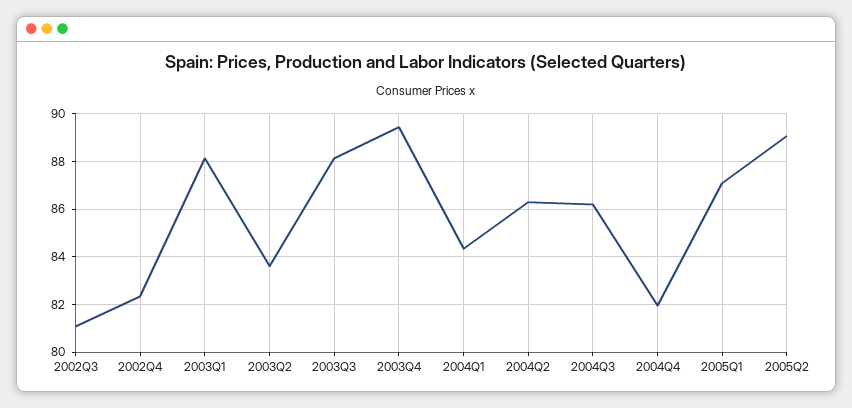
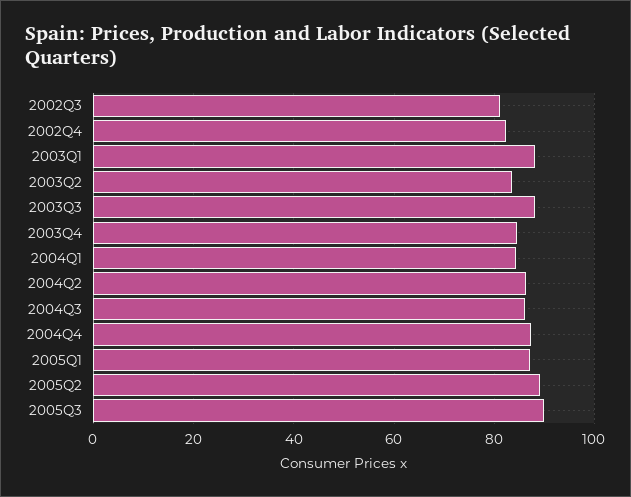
2003Q4: 89.5 -> 84
2004Q4: 82 -> 88
2005Q3: none -> 90

